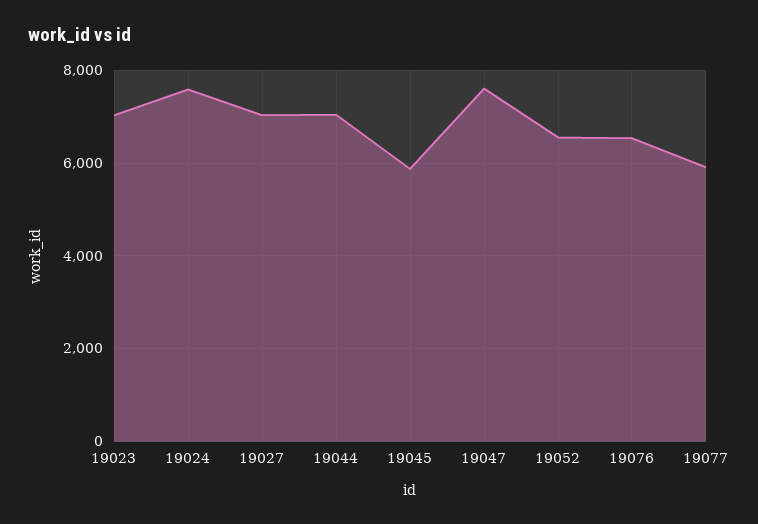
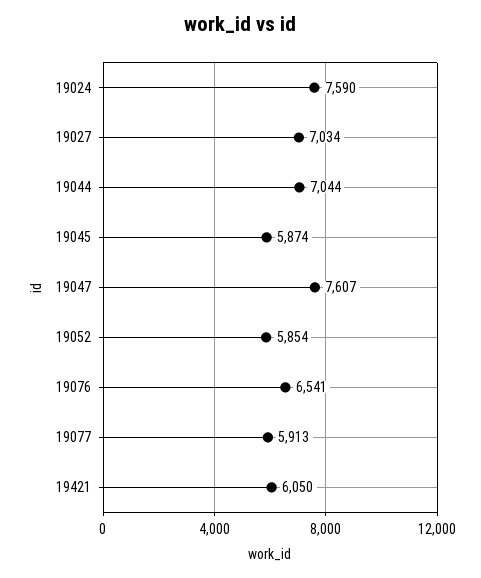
19023: 7000 -> none
19052: 6600 -> 5854
19421: none -> 6050

